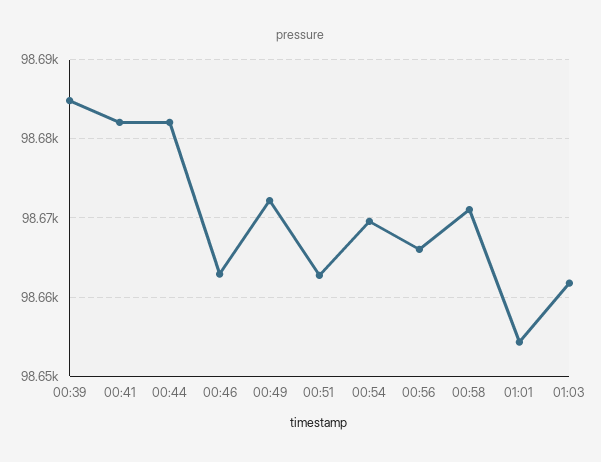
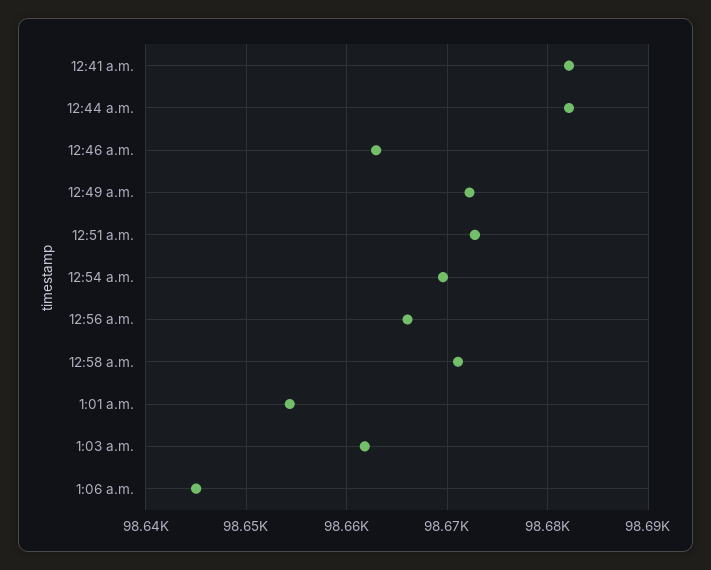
00:39: 98685 -> none
00:51: 98663 -> 98673
1:06 a.m.: none -> 98645

